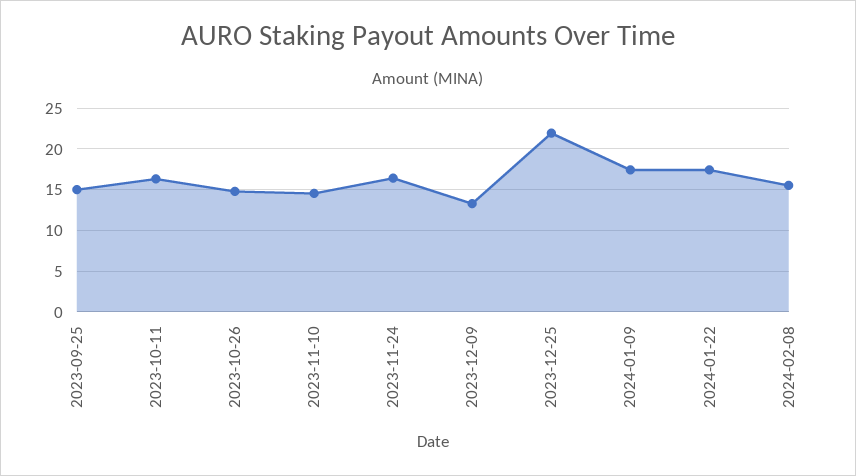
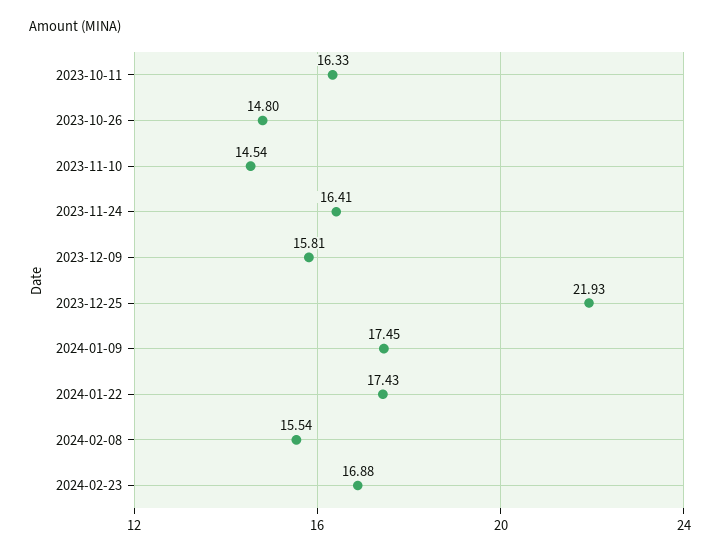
2023-09-25: 15 -> none
2023-12-09: 13 -> 15.81
2024-02-23: none -> 16.88

